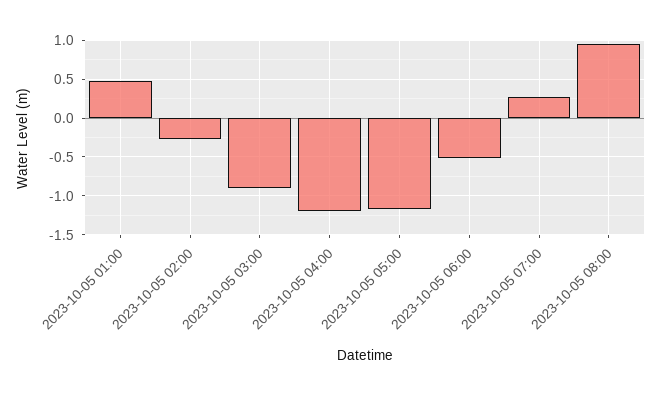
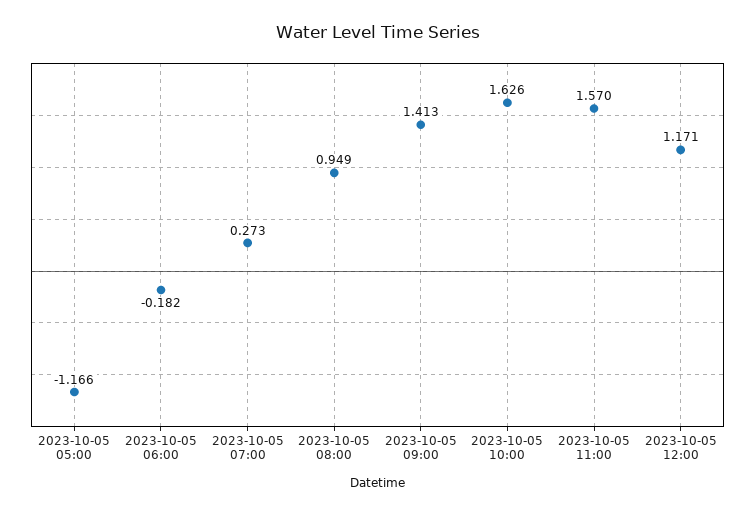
2023-10-05 01:00: 0.5 -> none
2023-10-05 02:00: -0.3 -> none
2023-10-05 03:00: -0.9 -> none
2023-10-05 04:00: -1.2 -> none
2023-10-05 06:00: -0.5 -> -0.182
2023-10-05 09:00: none -> 1.413
2023-10-05 10:00: none -> 1.626
2023-10-05 11:00: none -> 1.57
2023-10-05 12:00: none -> 1.171

